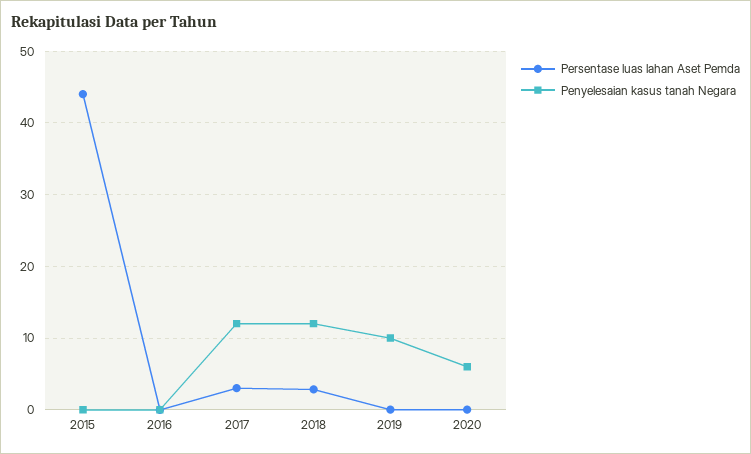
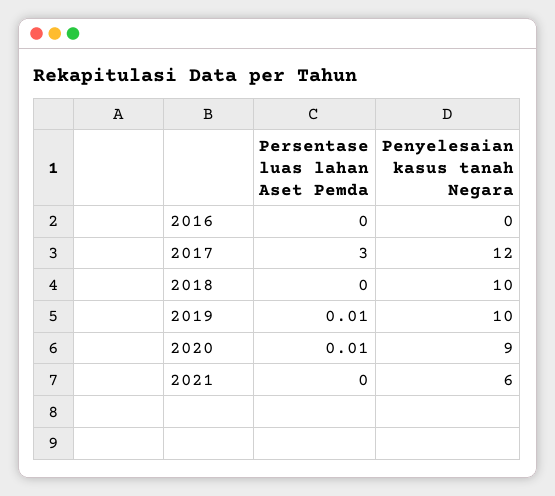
Persentase luas lahan Aset Pemda, 2015: 44 -> none
Penyelesaian kasus tanah Negara, 2015: 0 -> none
Persentase luas lahan Aset Pemda, 2018: 3 -> 0
Penyelesaian kasus tanah Negara, 2018: 12 -> 10
Penyelesaian kasus tanah Negara, 2020: 6 -> 9
Persentase luas lahan Aset Pemda, 2021: none -> 0
Penyelesaian kasus tanah Negara, 2021: none -> 6

